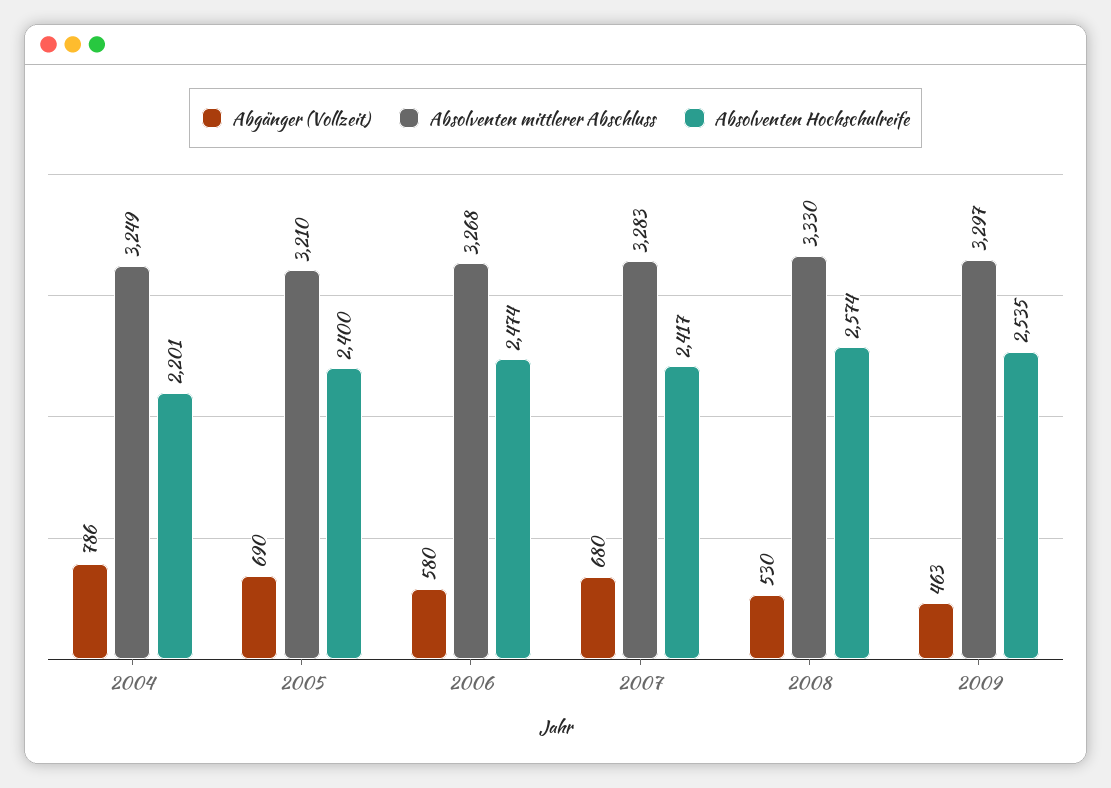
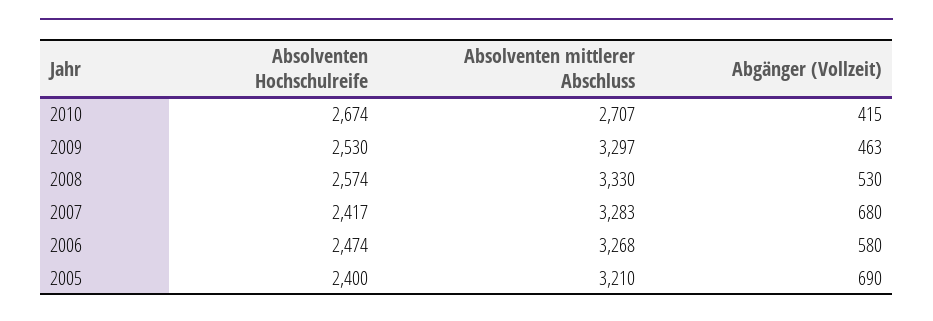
Abgänger (Vollzeit), 2004: 786 -> none
Absolventen mittlerer Abschluss, 2004: 3249 -> none
Absolventen Hochschulreife, 2004: 2201 -> none
Absolventen Hochschulreife, 2009: 2535 -> 2530
Absolventen Hochschulreife, 2010: none -> 2674
Absolventen mittlerer Abschluss, 2010: none -> 2707
Abgänger (Vollzeit), 2010: none -> 415

